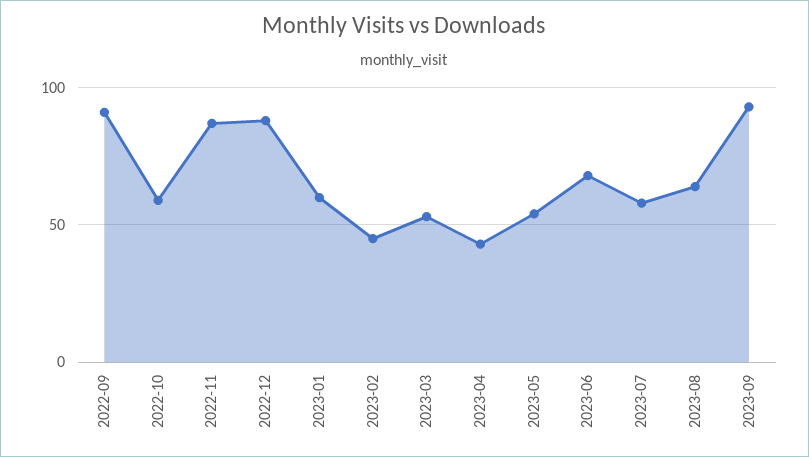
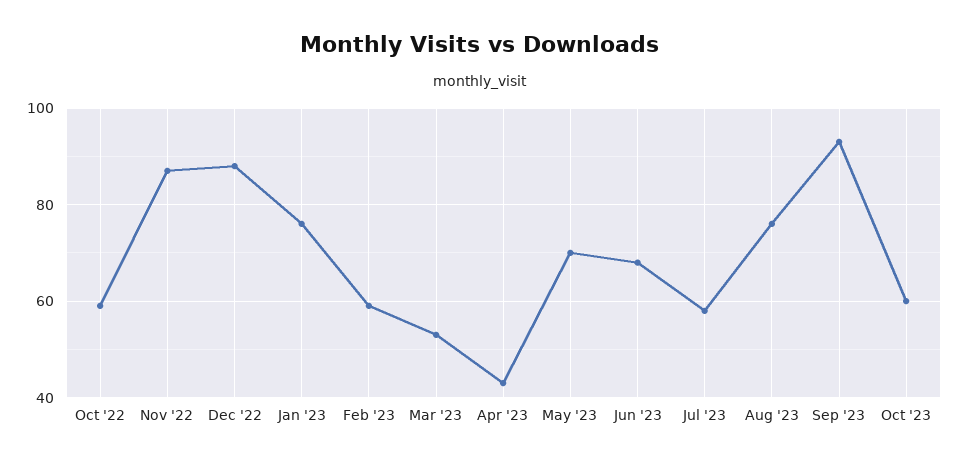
2022-09: 90 -> none
2023-01: 60 -> 75
2023-02: 45 -> 60
2023-05: 55 -> 70
2023-08: 65 -> 75
Oct '23: none -> 60

